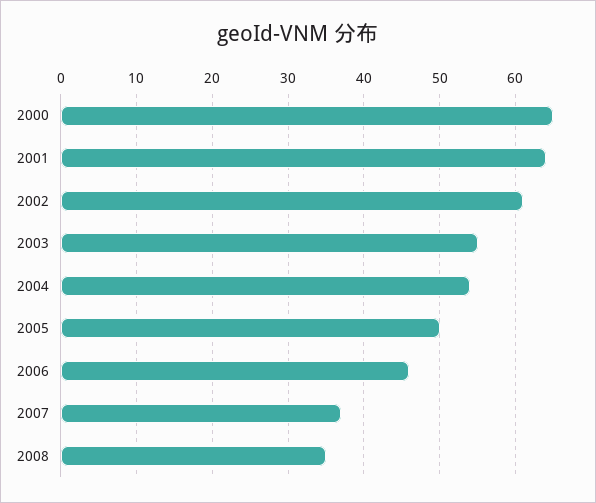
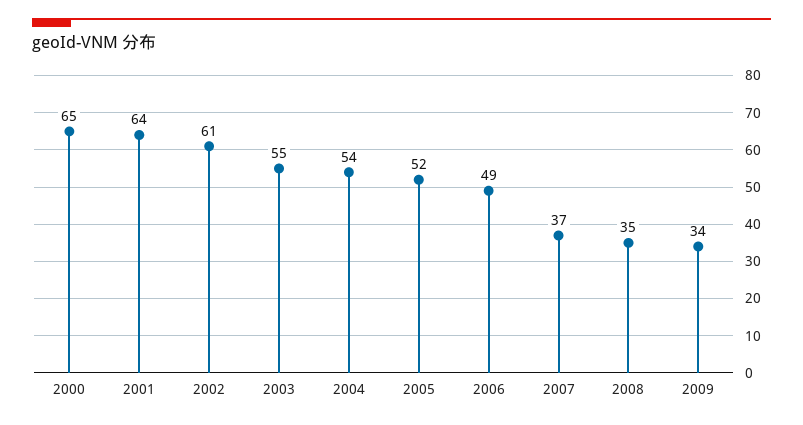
2005: 50 -> 52
2006: 46 -> 49
2009: none -> 34

